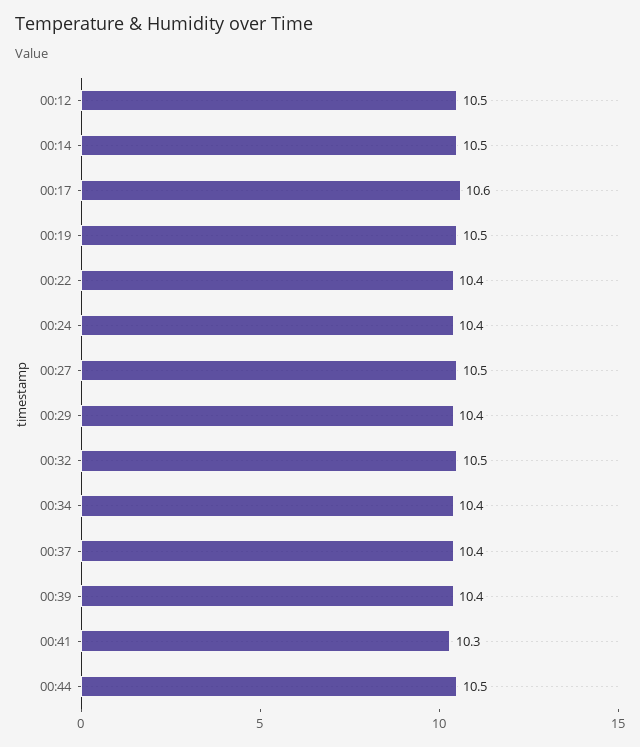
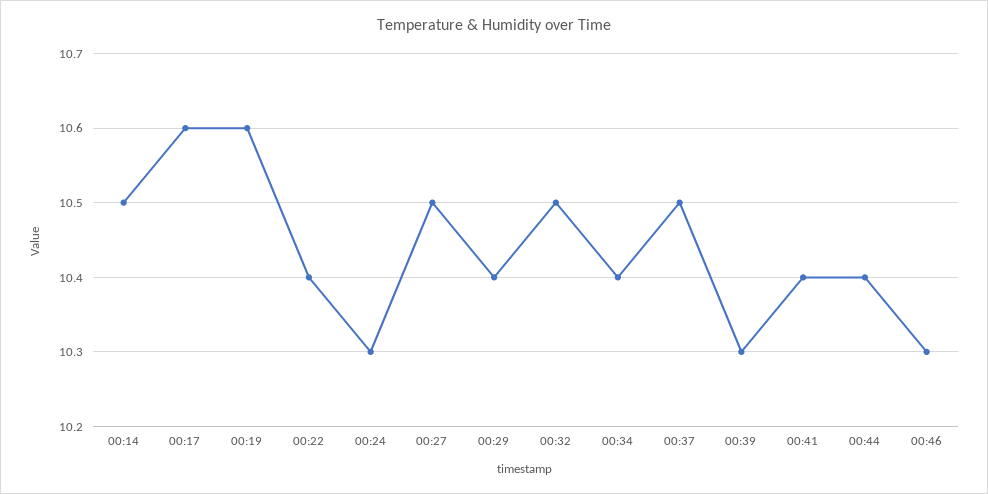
00:12: 10.5 -> none
00:19: 10.5 -> 10.6
00:24: 10.4 -> 10.3
00:37: 10.4 -> 10.5
00:39: 10.4 -> 10.3
00:41: 10.3 -> 10.4
00:44: 10.5 -> 10.4
00:46: none -> 10.3

